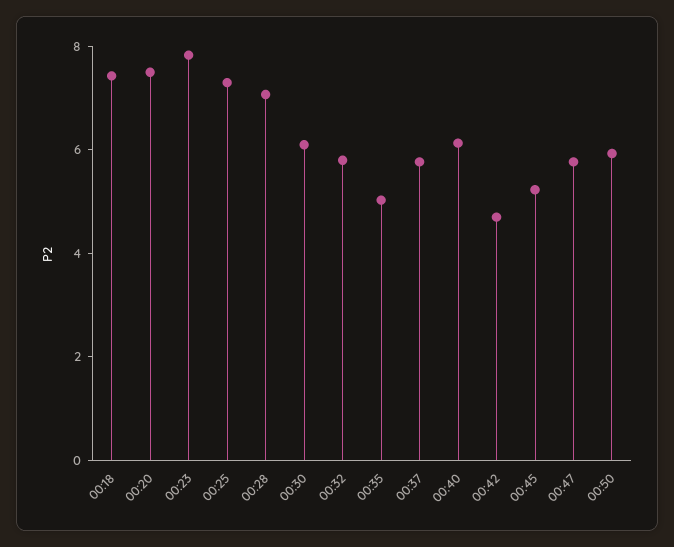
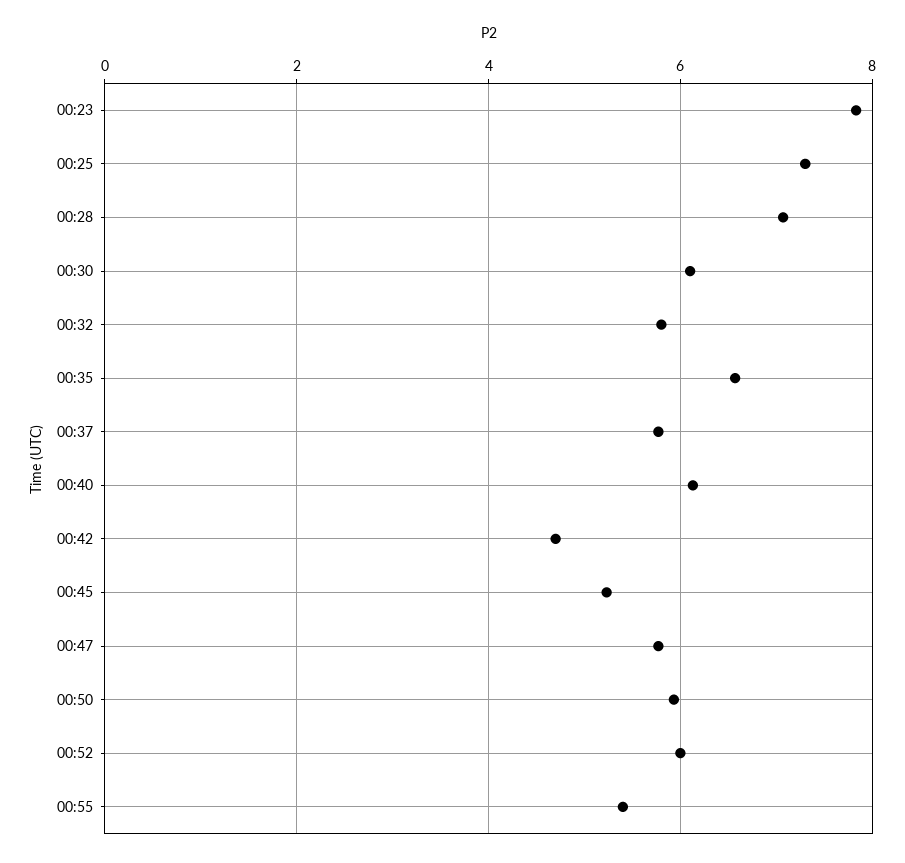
00:18: 7.5 -> none
00:20: 7.5 -> none
00:35: 5 -> 6.6
00:52: none -> 6
00:55: none -> 5.4

